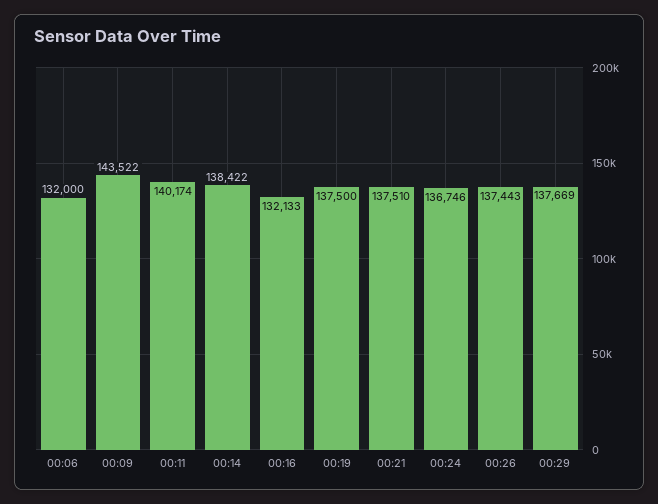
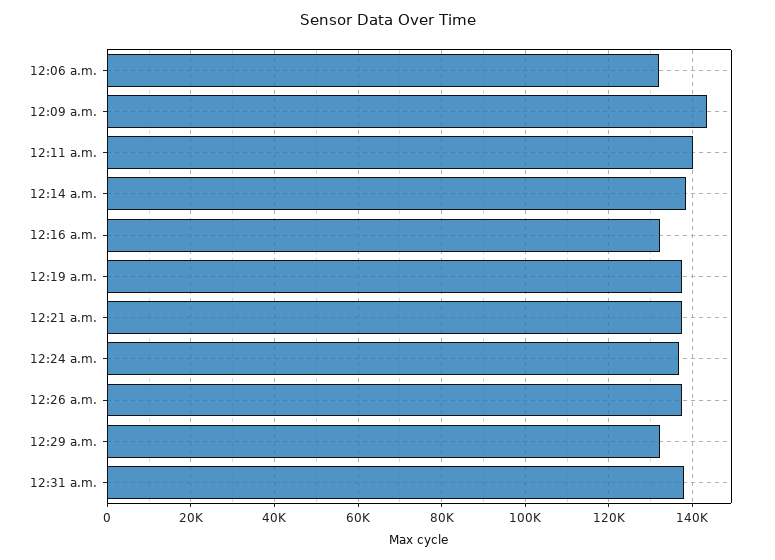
00:29: 137669 -> 132000
12:31 a.m.: none -> 138000

